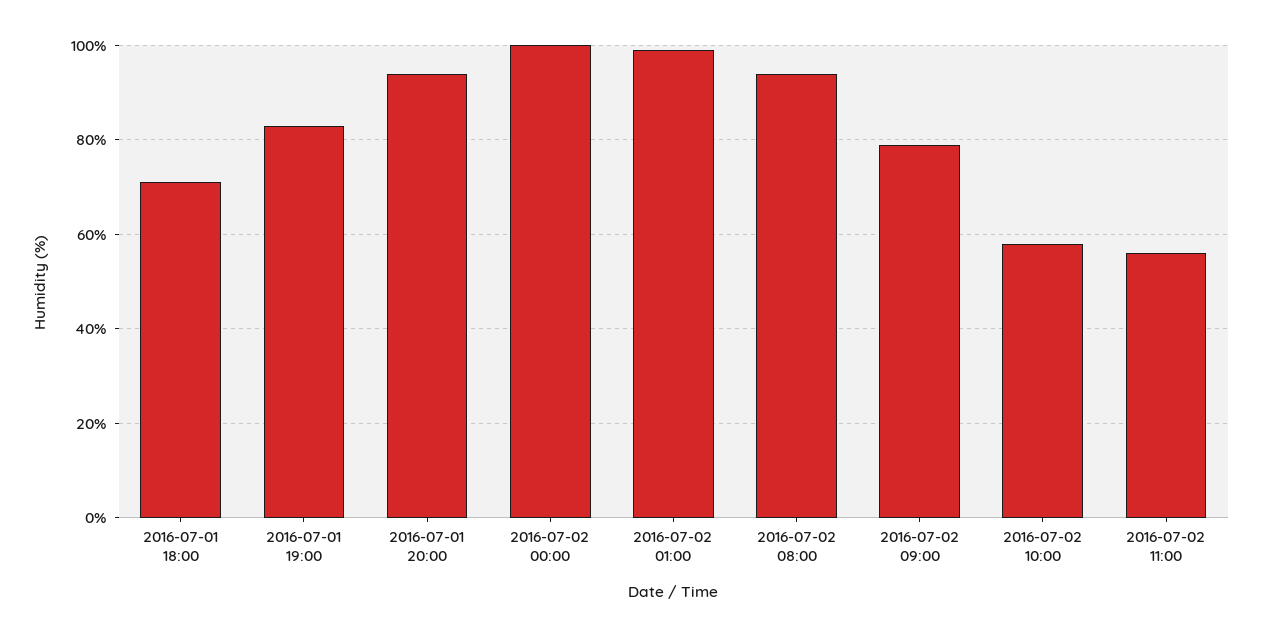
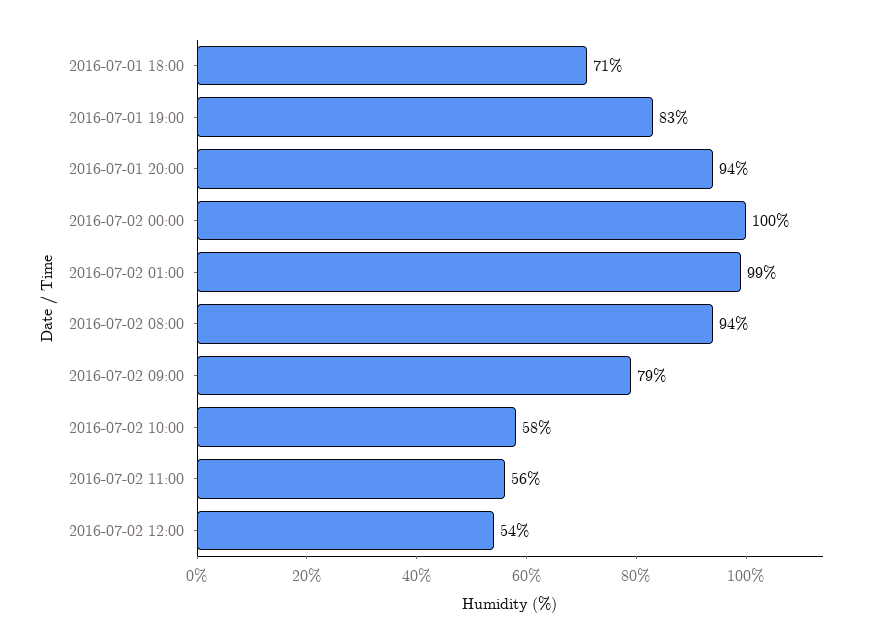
2016-07-02 12:00: none -> 54

